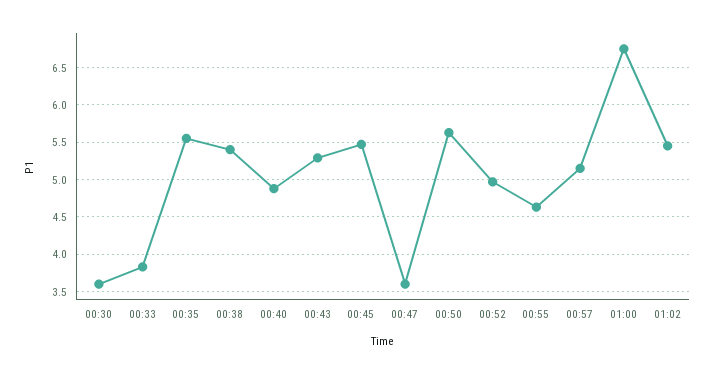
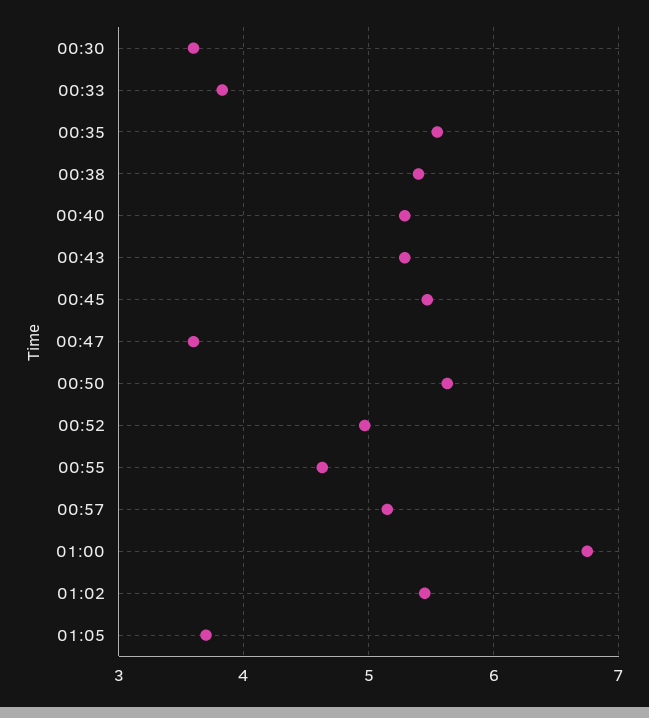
00:40: 4.9 -> 5.3
01:05: none -> 3.7

